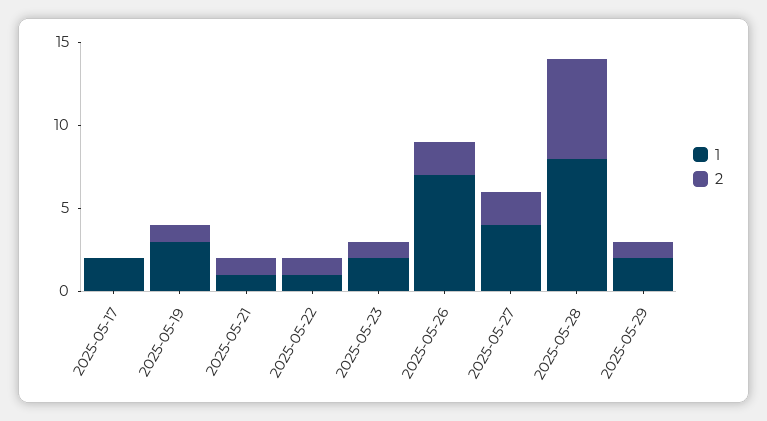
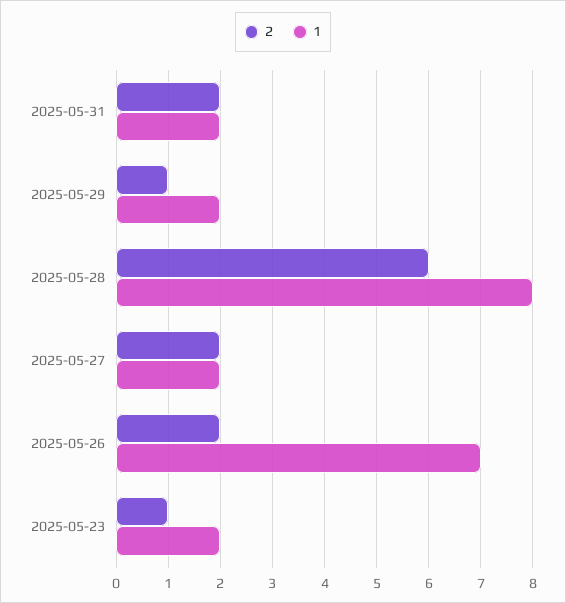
1, 2025-05-17: 2 -> none
2, 2025-05-17: 0 -> none
1, 2025-05-19: 3 -> none
2, 2025-05-19: 1 -> none
1, 2025-05-21: 1 -> none
2, 2025-05-21: 1 -> none
1, 2025-05-22: 1 -> none
2, 2025-05-22: 1 -> none
1, 2025-05-27: 4 -> 2
2, 2025-05-31: none -> 2
1, 2025-05-31: none -> 2

